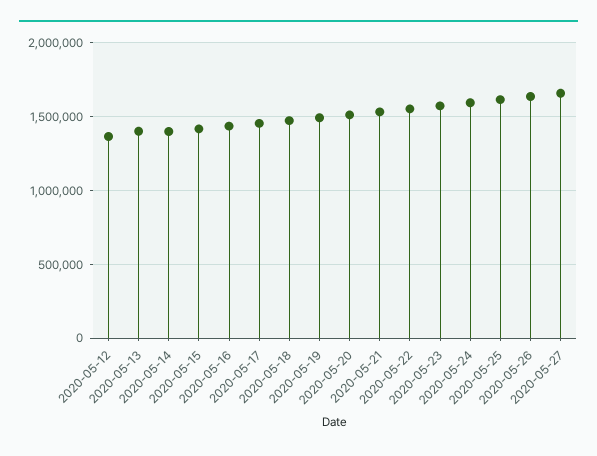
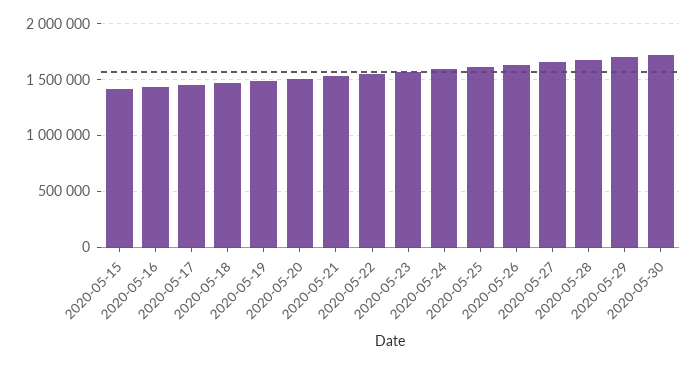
2020-05-12: 1350000 -> none
2020-05-13: 1400000 -> none
2020-05-14: 1400000 -> none
2020-05-28: none -> 1700000
2020-05-29: none -> 1700000
2020-05-30: none -> 1700000

